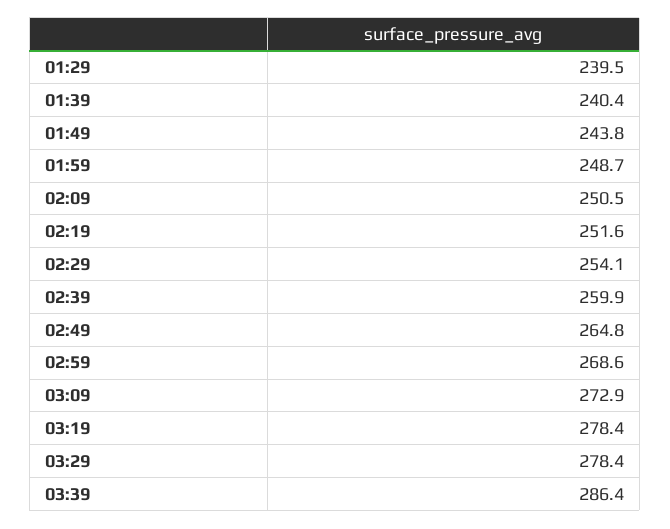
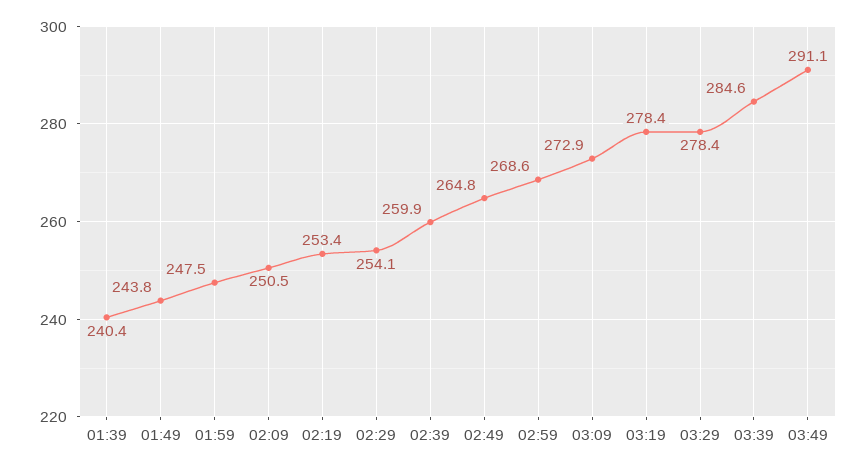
01:29: 239.5 -> none
01:59: 248.7 -> 247.5
02:19: 251.6 -> 253.4
03:39: 286.4 -> 284.6
03:49: none -> 291.1

